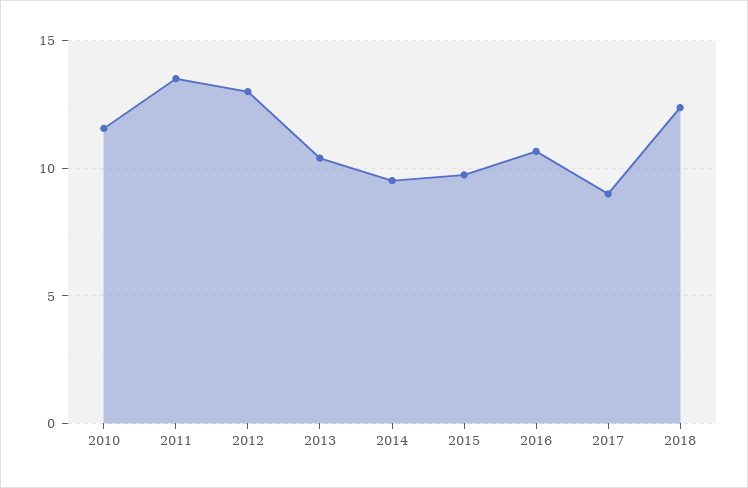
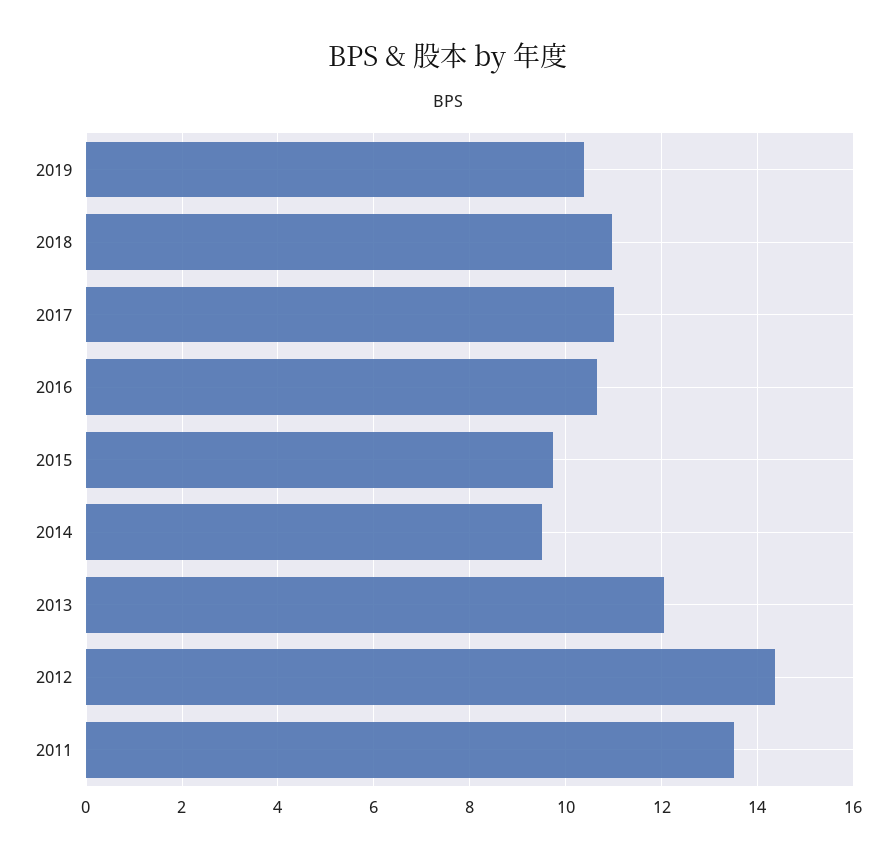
2010: 11.5 -> none
2012: 13 -> 14.4
2013: 10.5 -> 12
2017: 9 -> 11
2018: 12.5 -> 11
2019: none -> 10.4

